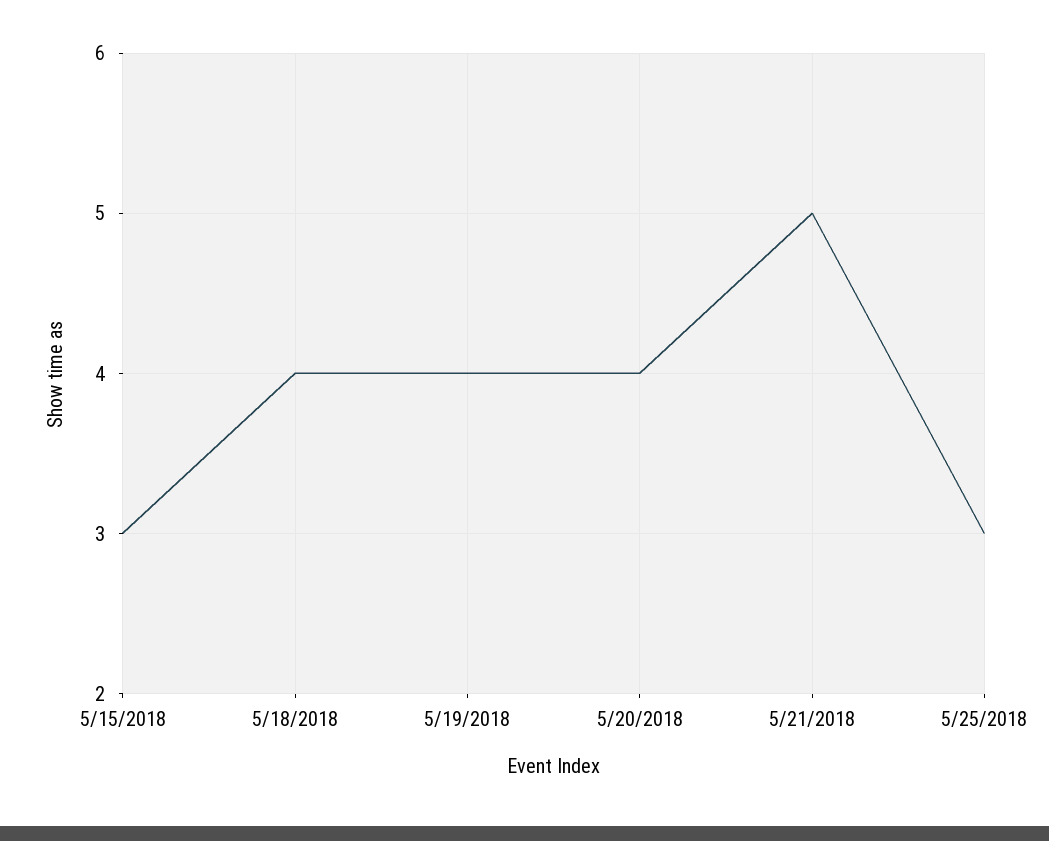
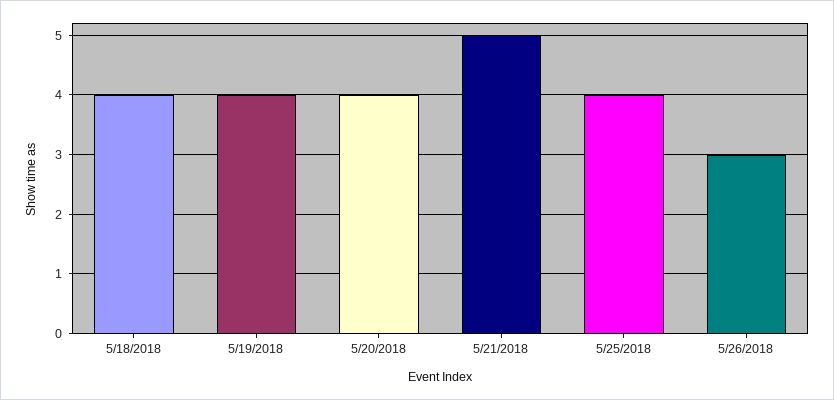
5/15/2018: 3 -> none
5/25/2018: 3 -> 4
5/26/2018: none -> 3

